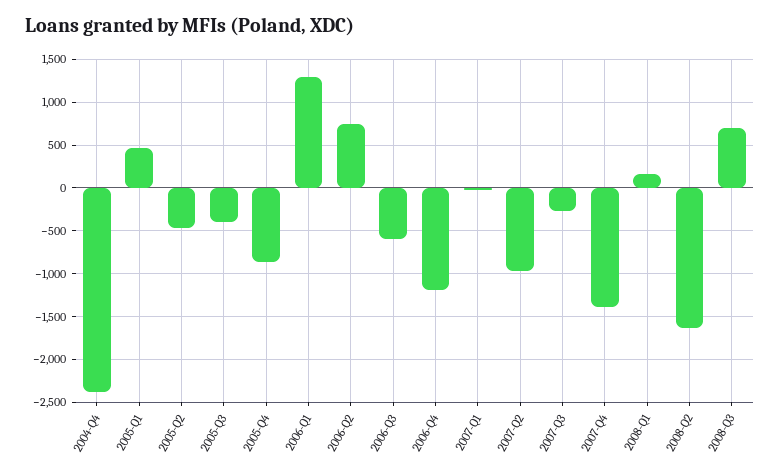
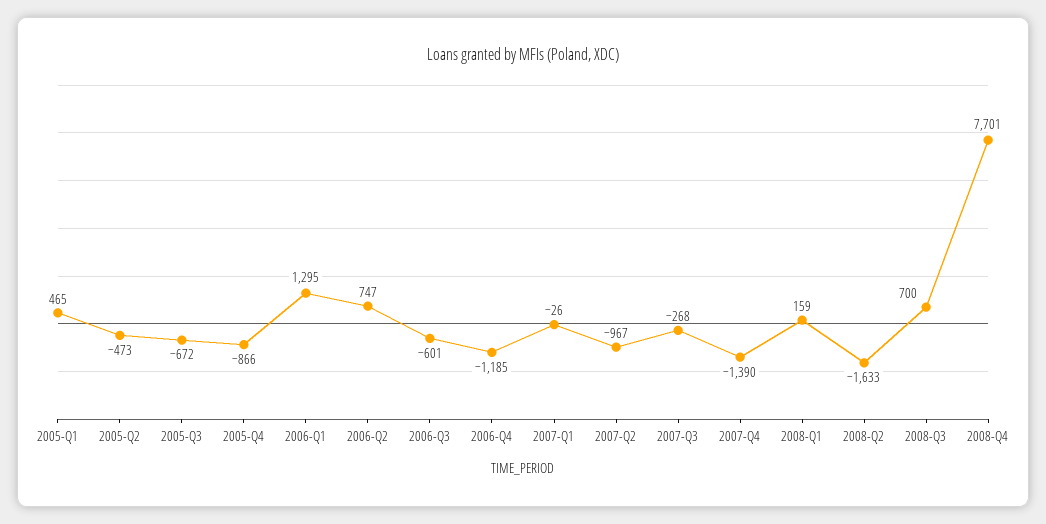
2004-Q4: -2400 -> none
2005-Q3: -400 -> -672
2008-Q4: none -> 7701

